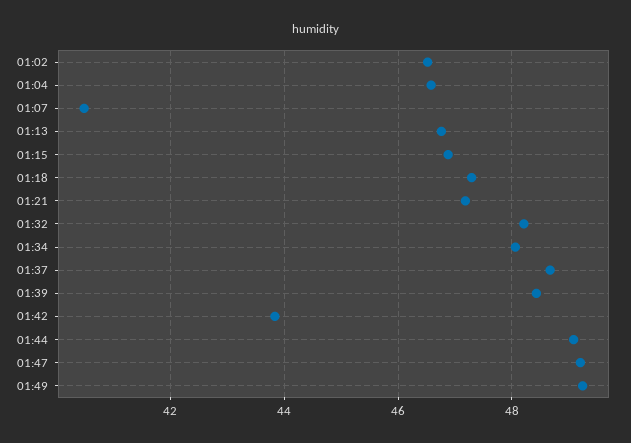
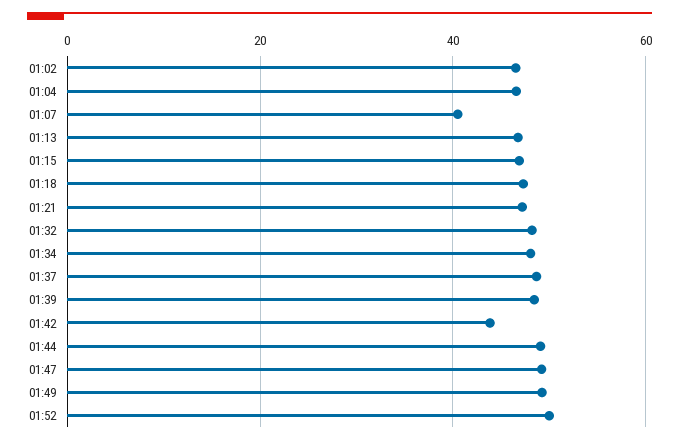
01:52: none -> 50

